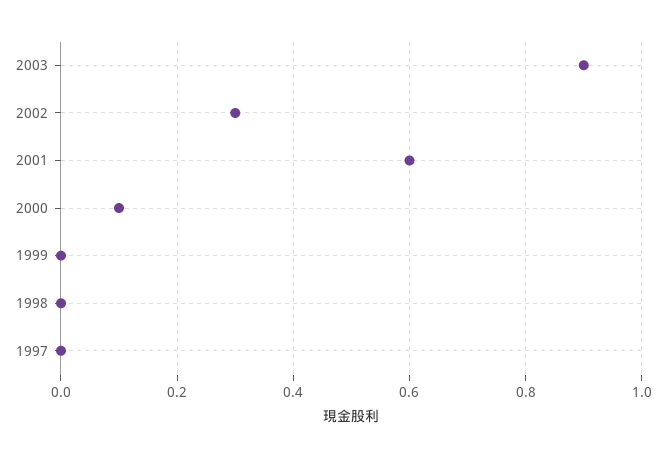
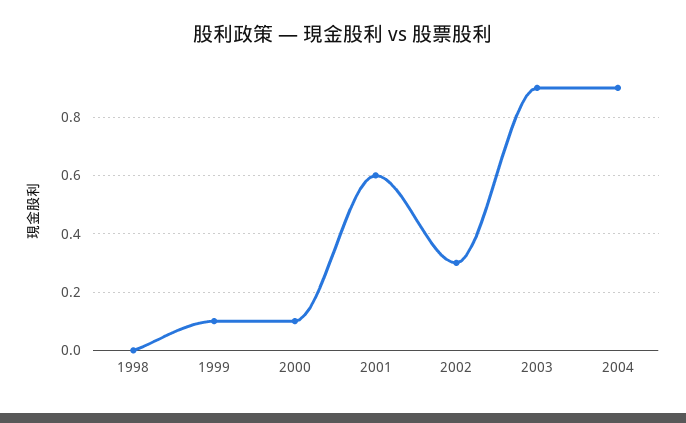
1999: 0 -> 0.1
1997: 0 -> none
2004: none -> 0.9

